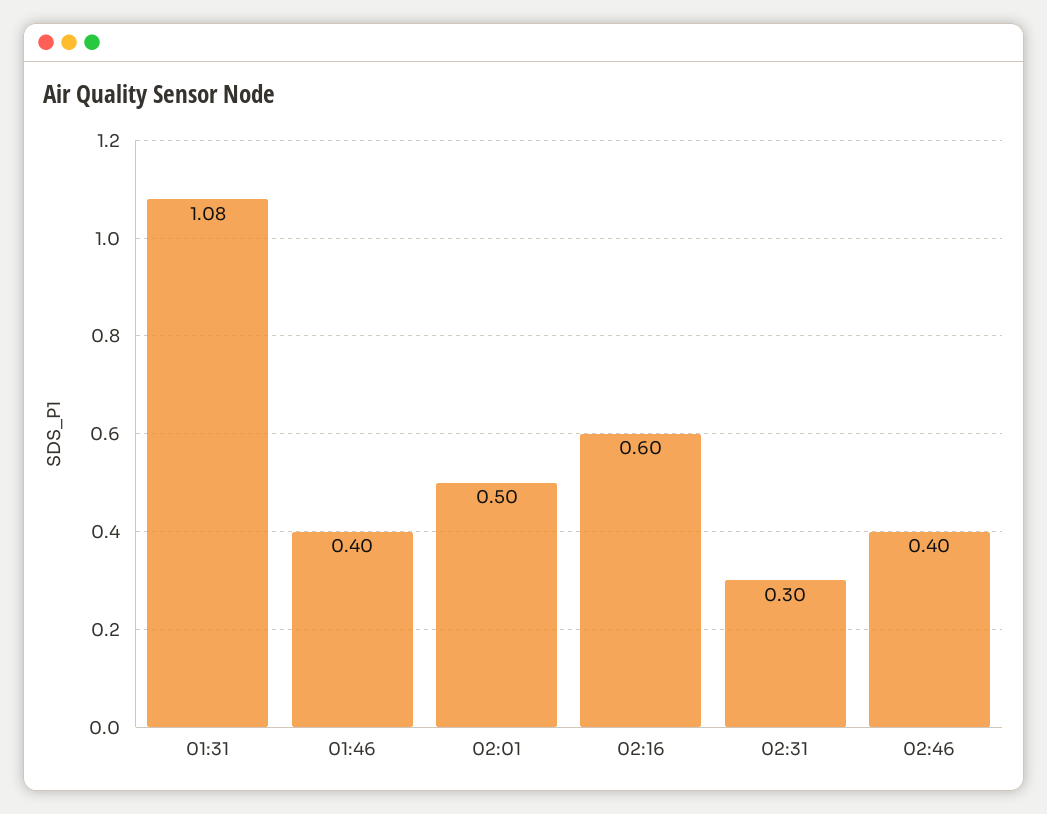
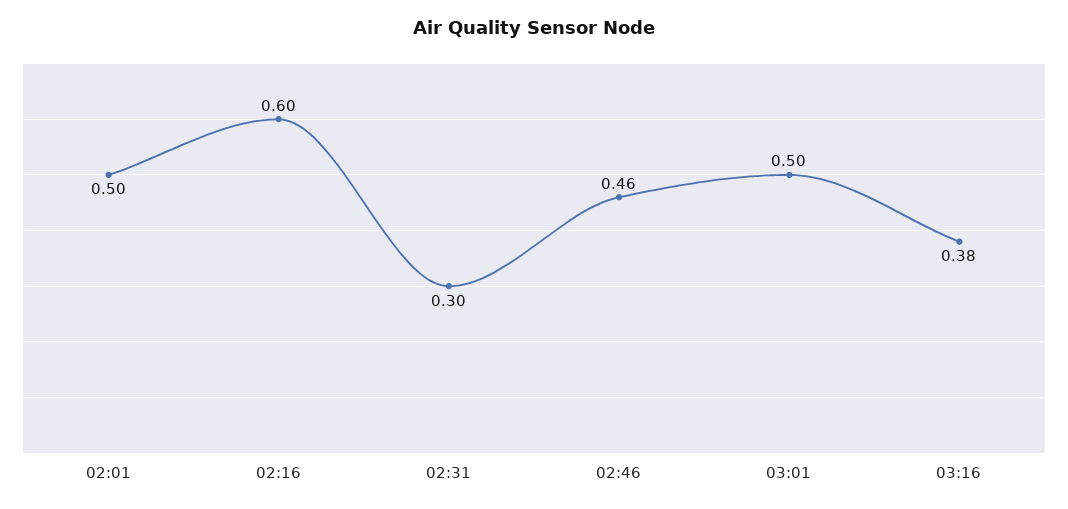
01:31: 1.08 -> none
01:46: 0.4 -> none
02:46: 0.4 -> 0.46
03:01: none -> 0.5
03:16: none -> 0.38

